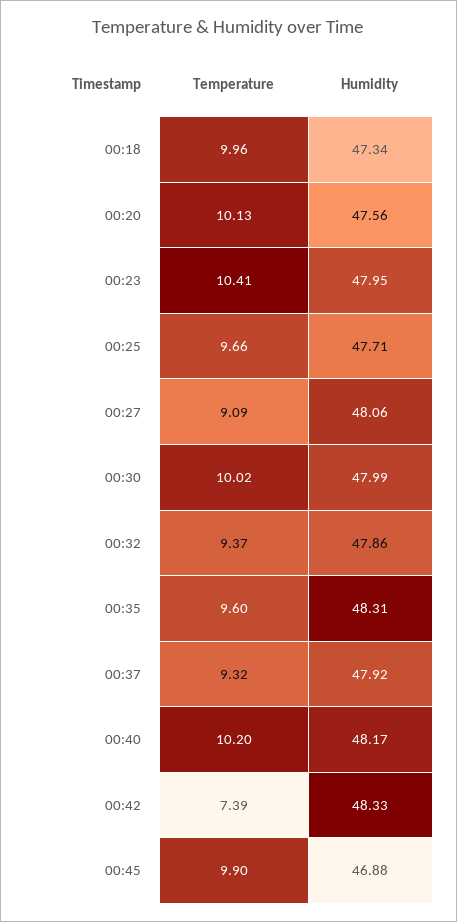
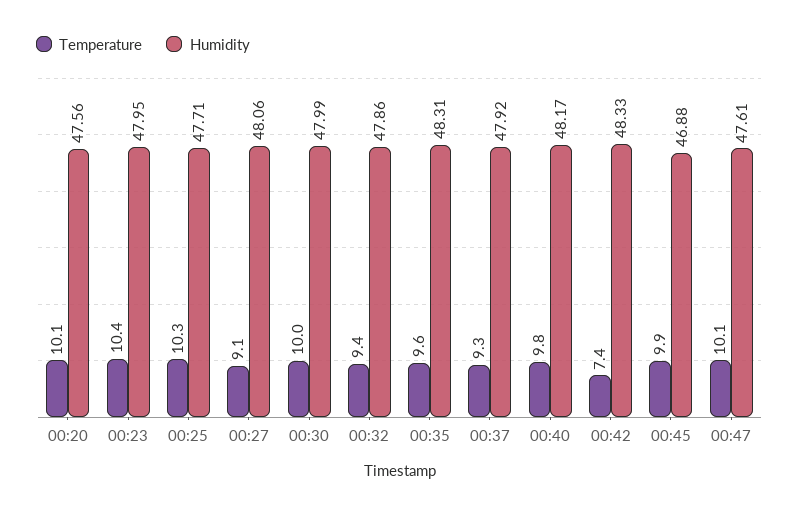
Temperature, 00:18: 9.96 -> none
Humidity, 00:18: 47.34 -> none
Temperature, 00:25: 9.66 -> 10.3
Temperature, 00:40: 10.2 -> 9.8
Temperature, 00:47: none -> 10.1
Humidity, 00:47: none -> 47.61

